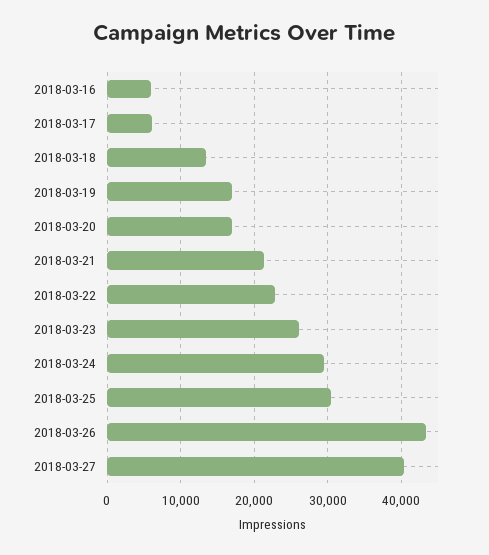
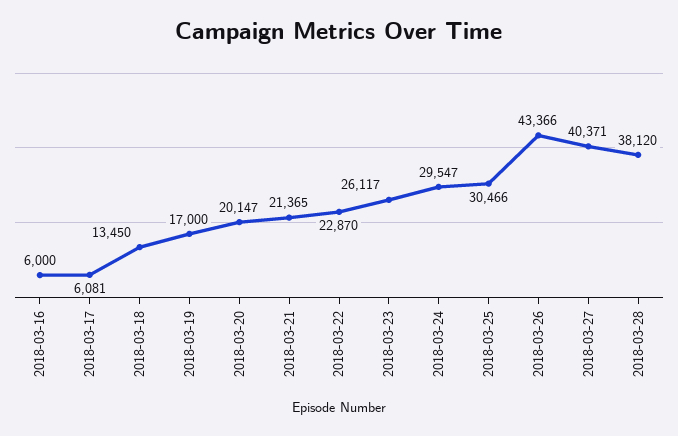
2018-03-20: 17000 -> 20147
2018-03-28: none -> 38120

